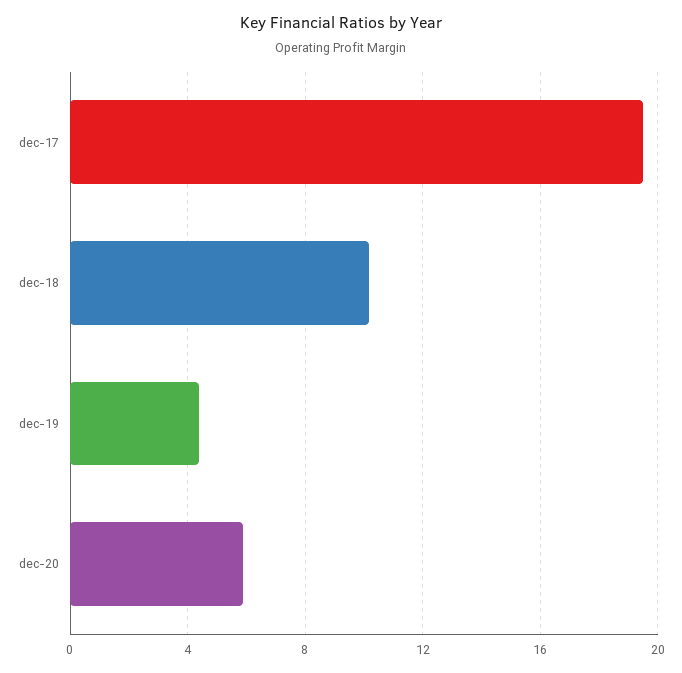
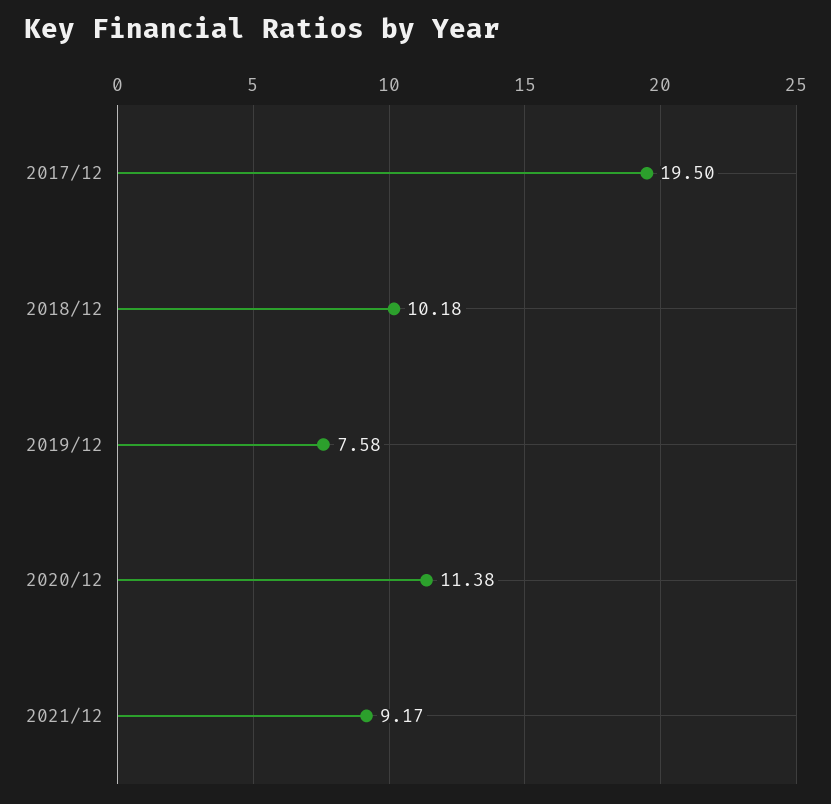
dec-19: 4.5 -> 7.58
dec-20: 6 -> 11.38
2021/12: none -> 9.17

